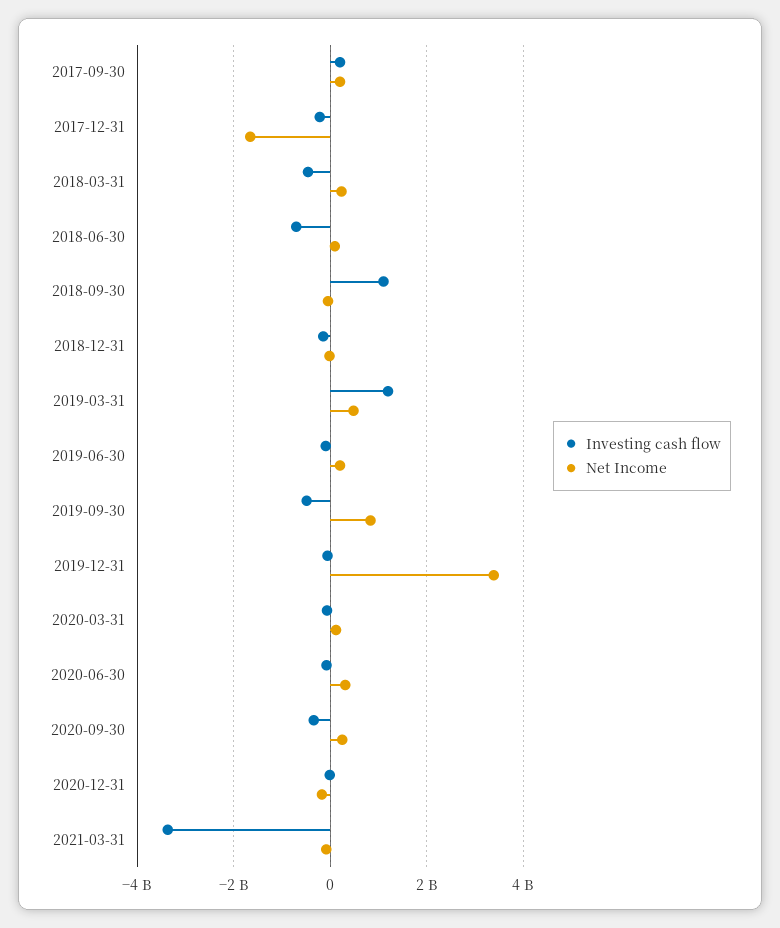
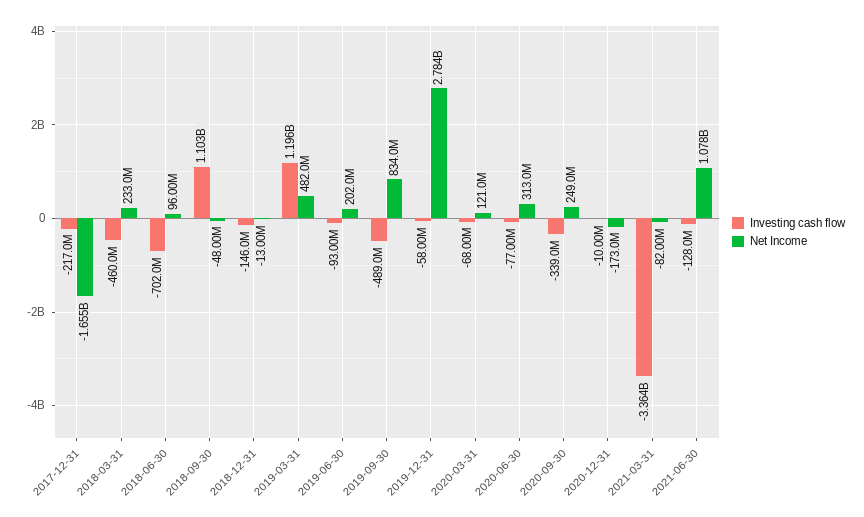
Investing cash flow, 2017-09-30: 200000000 -> none
Net Income, 2017-09-30: 200000000 -> none
Net Income, 2019-12-31: 3400000000 -> 2784000000
Investing cash flow, 2021-06-30: none -> -128000000
Net Income, 2021-06-30: none -> 1078000000

